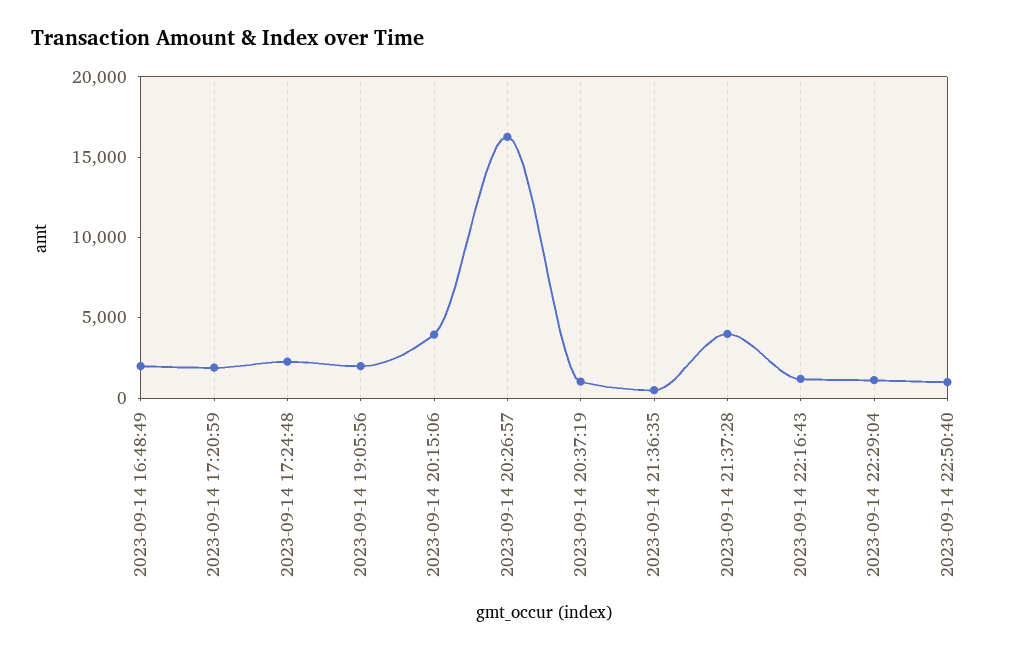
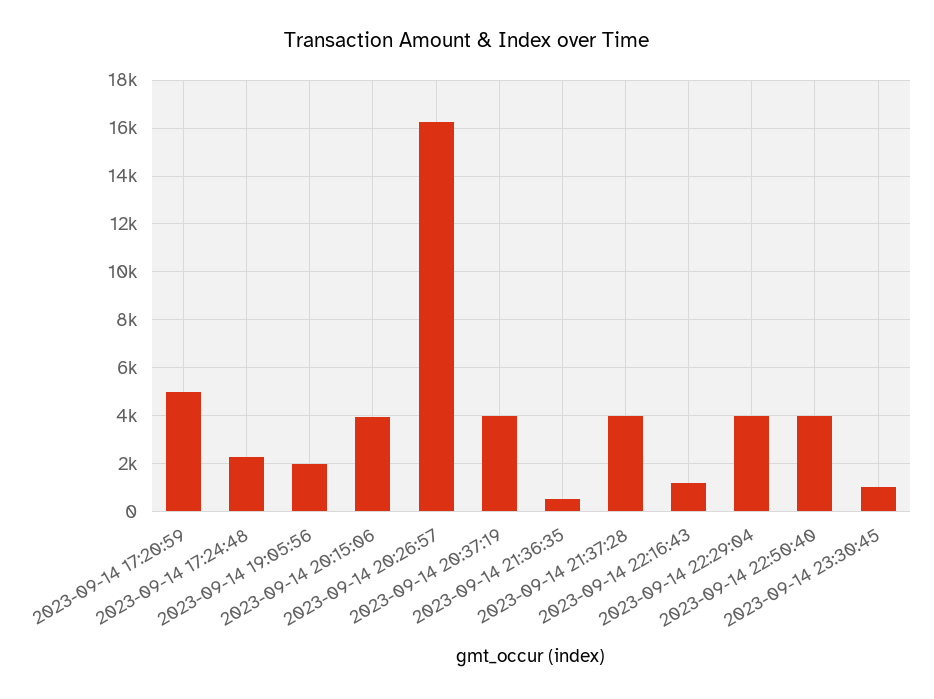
2023-09-14 16:48:49: 2000 -> none
2023-09-14 17:20:59: 2000 -> 5000
2023-09-14 20:37:19: 1000 -> 4000
2023-09-14 22:29:04: 1000 -> 4000
2023-09-14 22:50:40: 1000 -> 4000
2023-09-14 23:30:45: none -> 1000

